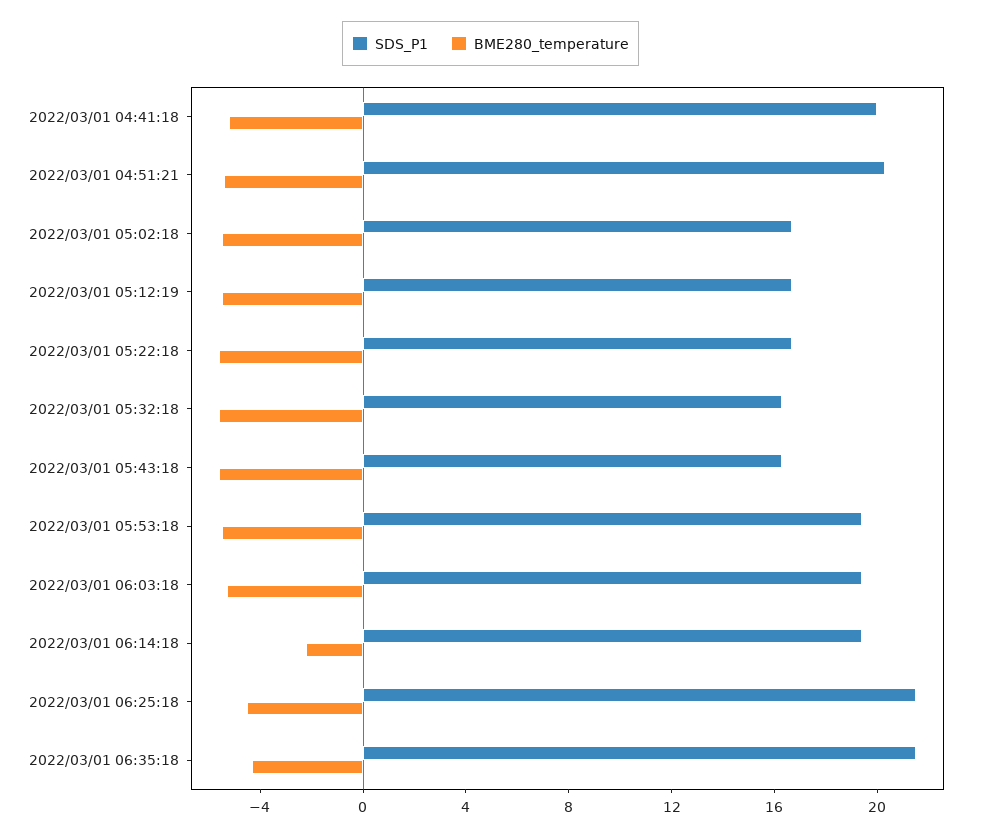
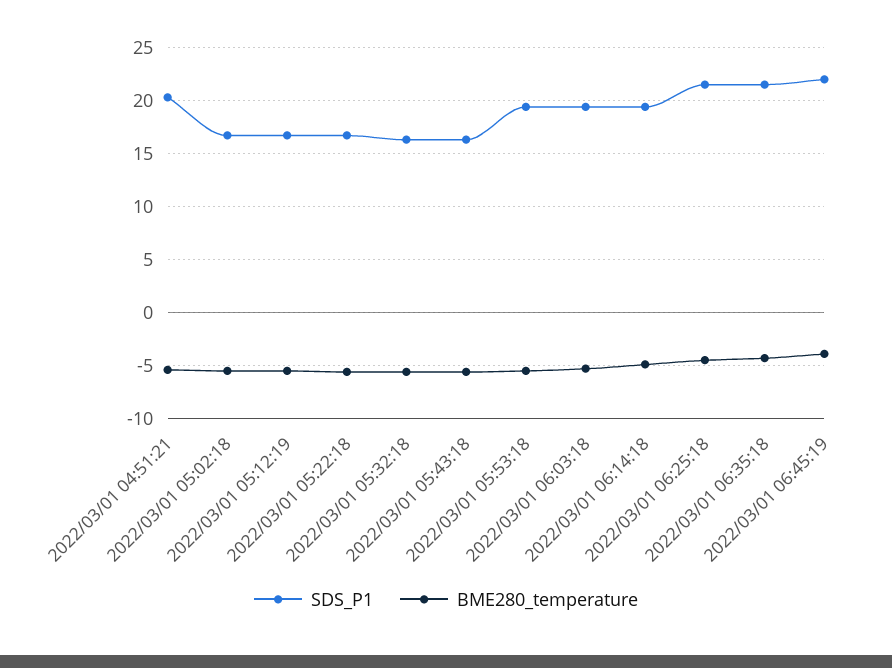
SDS_P1, 2022/03/01 04:41:18: 20 -> none
BME280_temperature, 2022/03/01 04:41:18: -5 -> none
BME280_temperature, 2022/03/01 06:14:18: -2 -> -5
SDS_P1, 2022/03/01 06:45:19: none -> 22
BME280_temperature, 2022/03/01 06:45:19: none -> -4

